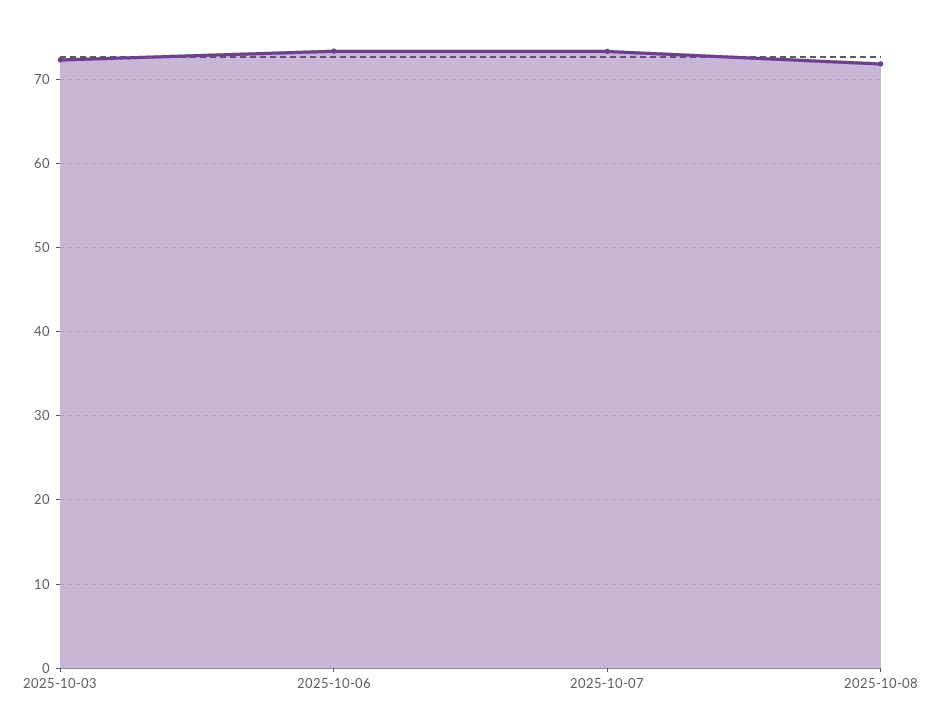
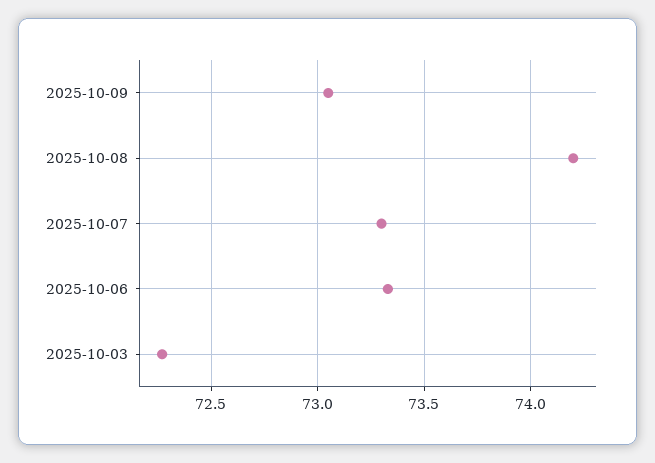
2025-10-08: 72 -> 74.2
2025-10-09: none -> 73.05

